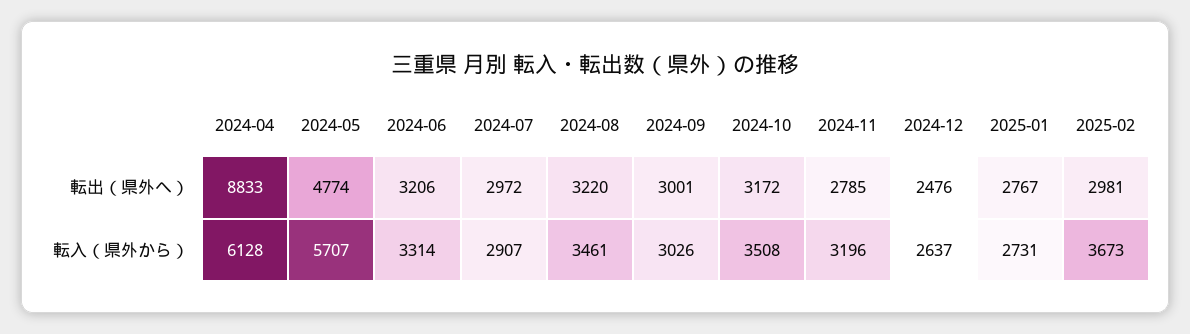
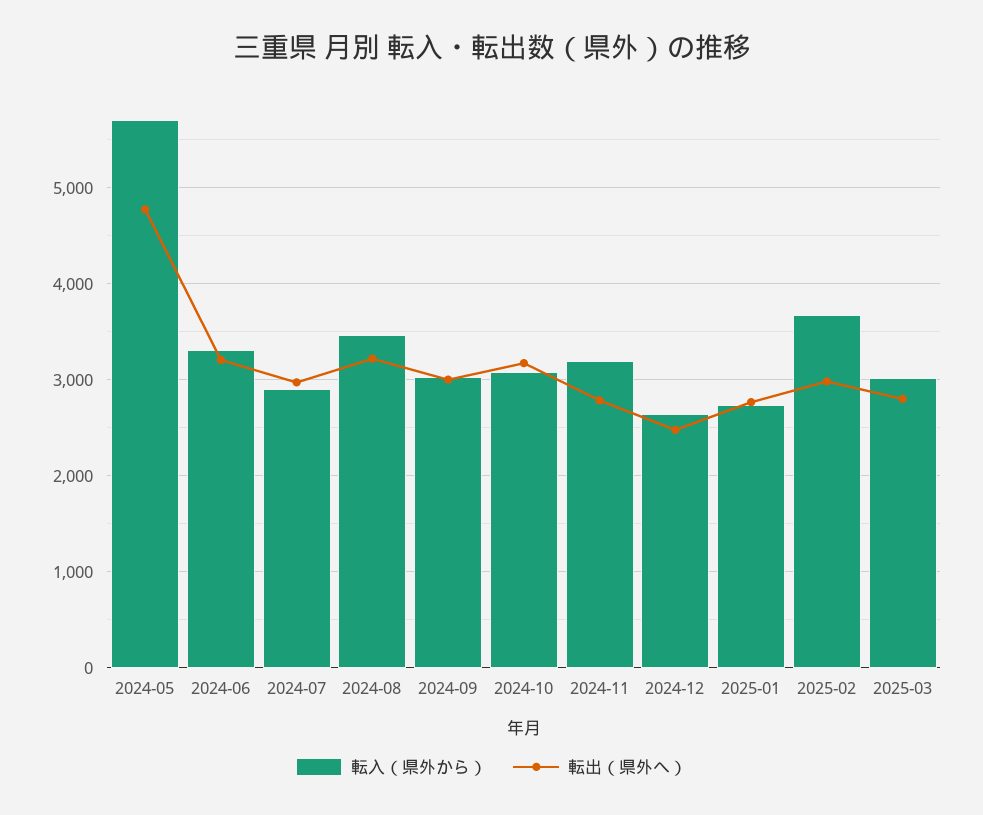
転出（県外へ）, 2024-04: 8833 -> none
転入（県外から）, 2024-04: 6128 -> none
転入（県外から）, 2024-10: 3508 -> 3100
転入（県外から）, 2025-03: none -> 3000
転出（県外へ）, 2025-03: none -> 2800

